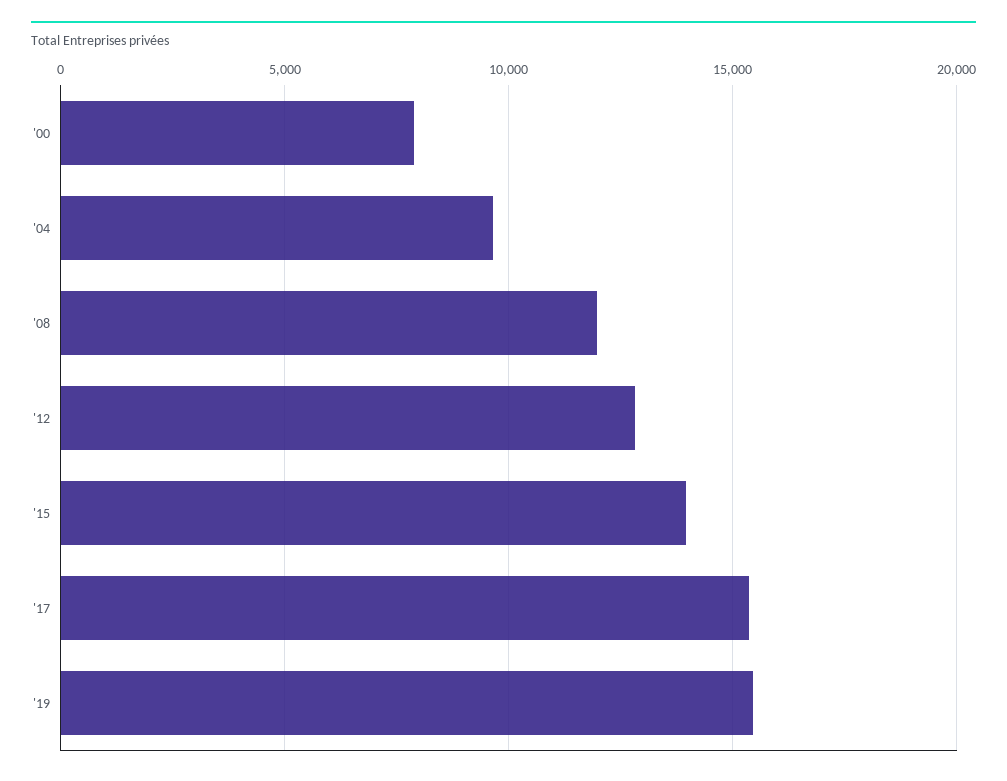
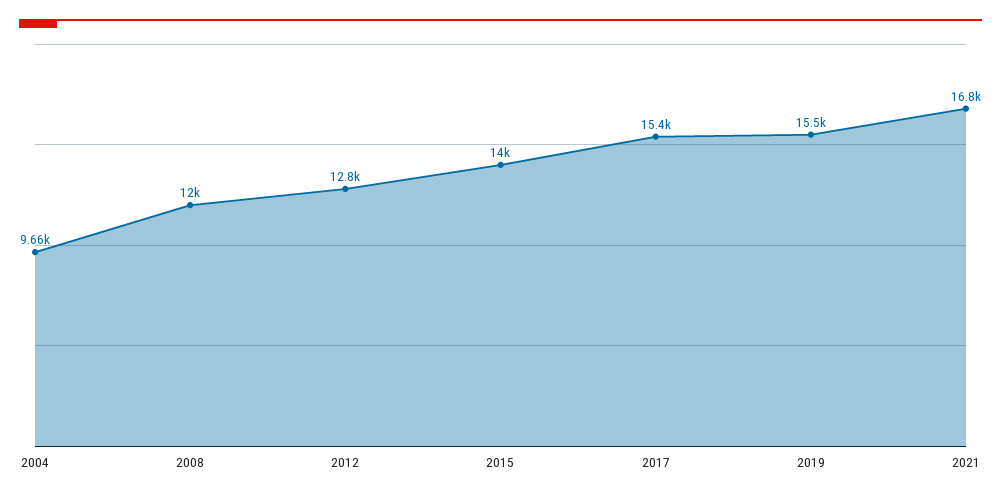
'00: 8000 -> none
2021: none -> 16800

